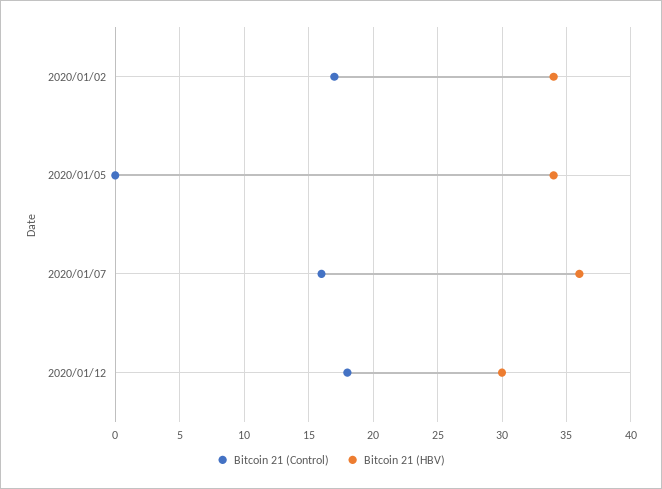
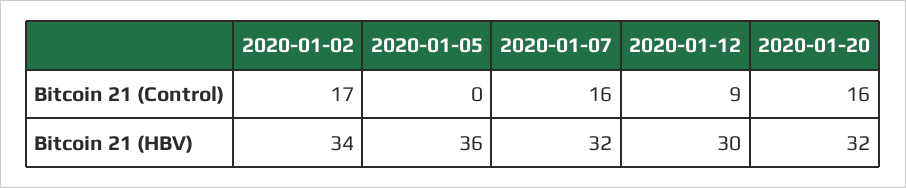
Bitcoin 21 (HBV), 2020/01/05: 34 -> 36
Bitcoin 21 (HBV), 2020/01/07: 36 -> 32
Bitcoin 21 (Control), 2020/01/12: 18 -> 9
Bitcoin 21 (Control), 2020-01-20: none -> 16
Bitcoin 21 (HBV), 2020-01-20: none -> 32

